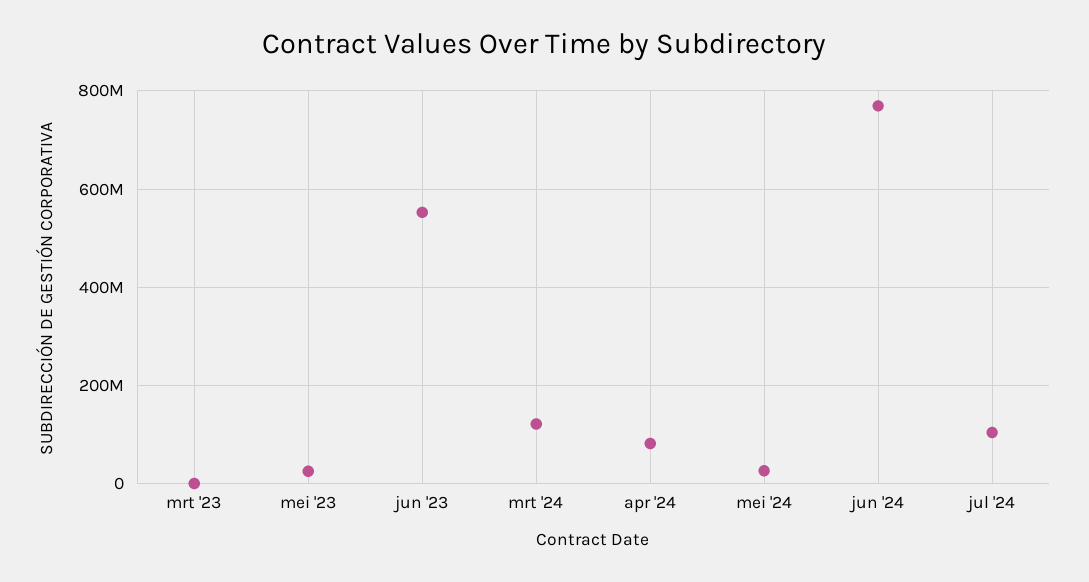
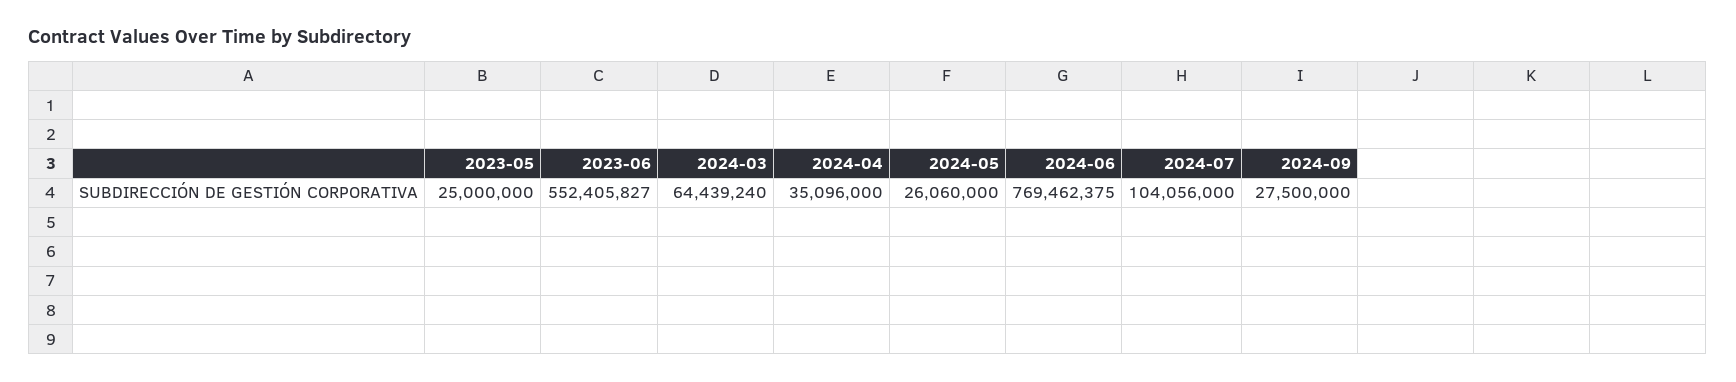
mrt '23: 0 -> none
mrt '24: 120000000 -> 64439240
apr '24: 80000000 -> 35096000
2024-09: none -> 27500000

